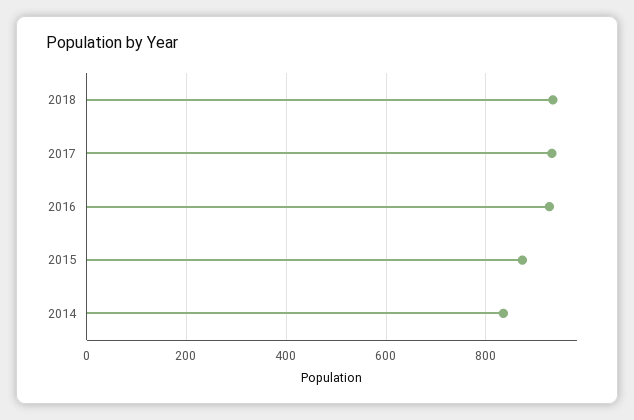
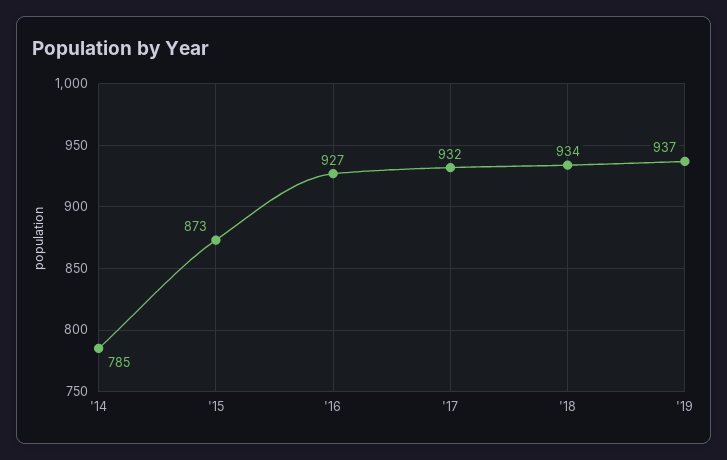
2014: 840 -> 785
'19: none -> 937

